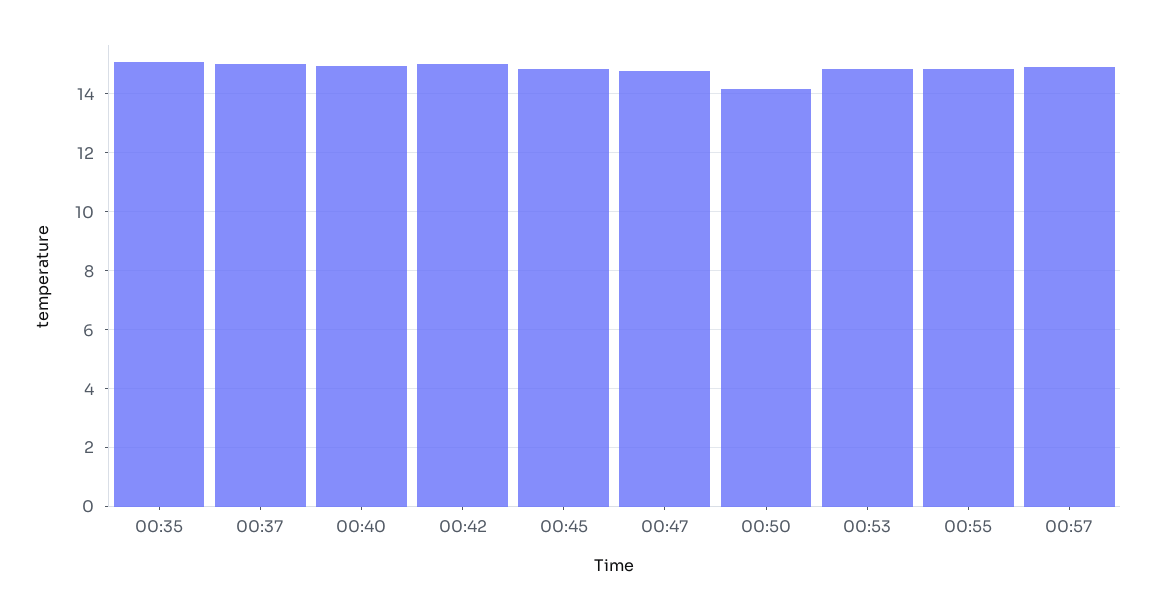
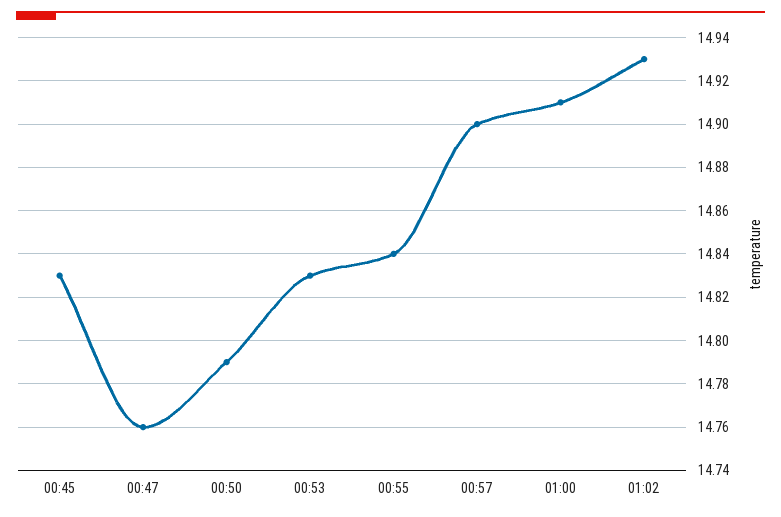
00:35: 15 -> none
00:37: 15 -> none
00:40: 15 -> none
00:42: 15 -> none
00:50: 14.25 -> 14.79
01:00: none -> 14.91
01:02: none -> 14.93

